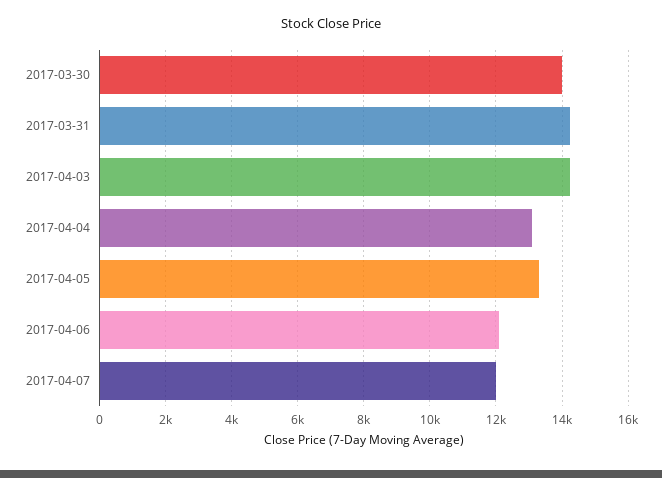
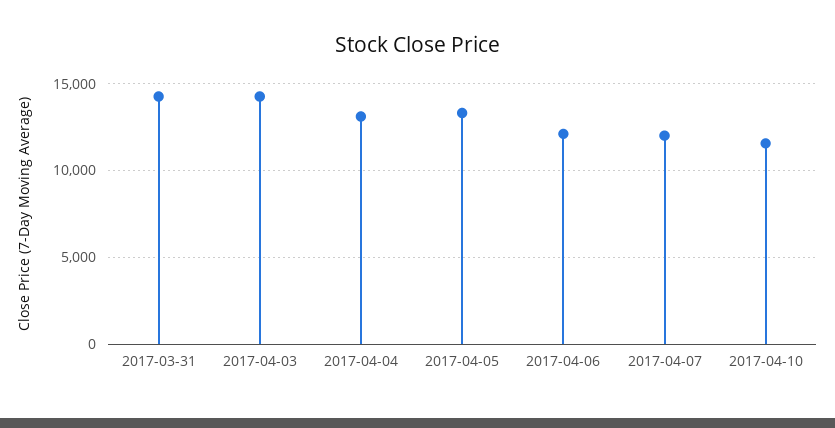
2017-03-30: 14000 -> none
2017-04-10: none -> 11500

